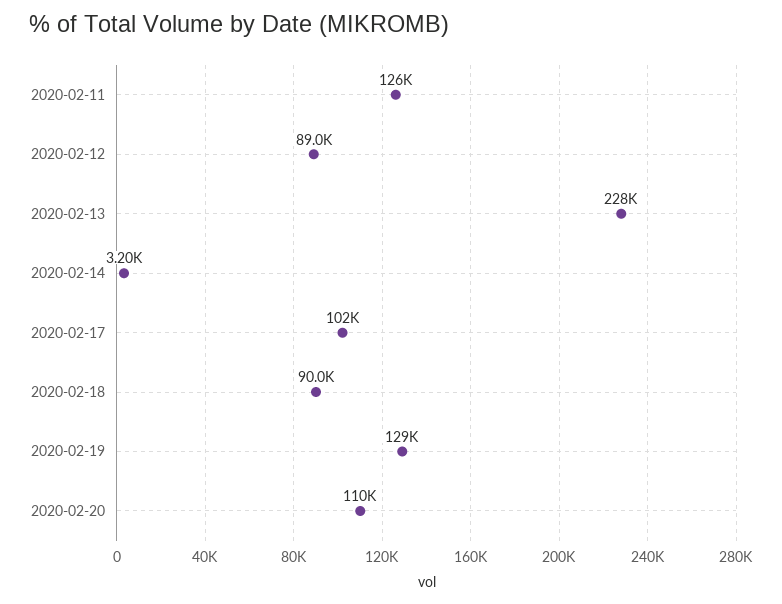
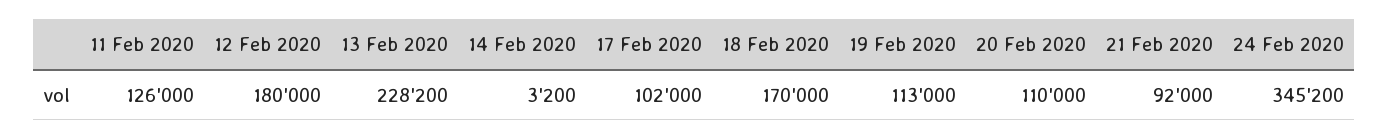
2020-02-12: 89000 -> 180000
2020-02-18: 90000 -> 170000
2020-02-19: 129000 -> 113000
21 Feb 2020: none -> 92000
24 Feb 2020: none -> 345200

